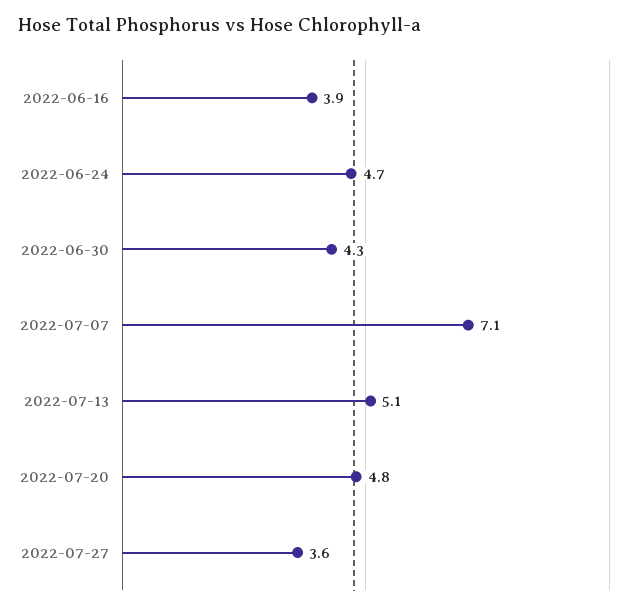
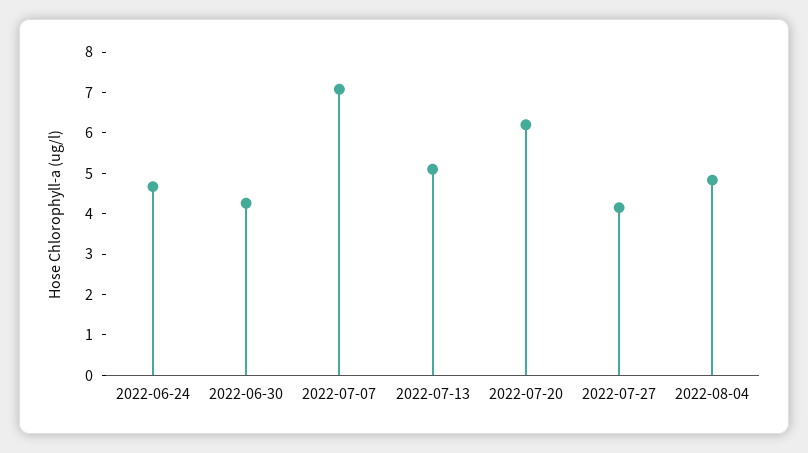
2022-06-16: 3.9 -> none
2022-07-20: 4.8 -> 6.2
2022-07-27: 3.6 -> 4.2
2022-08-04: none -> 4.8

